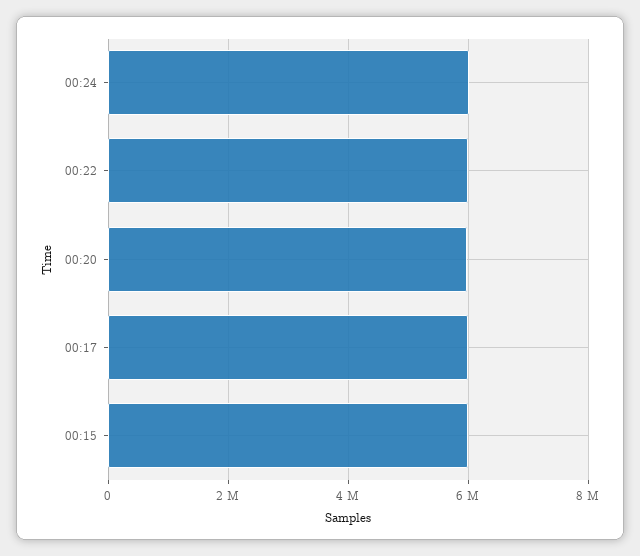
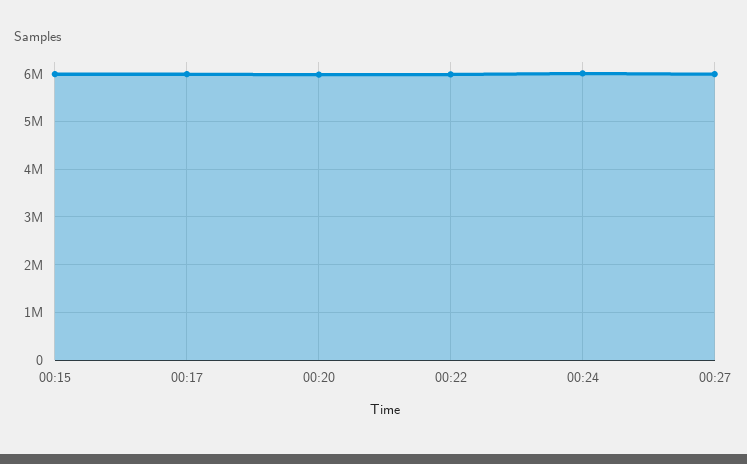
00:27: none -> 6000000

